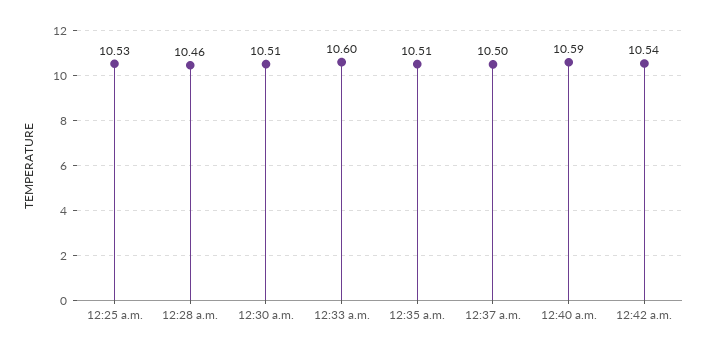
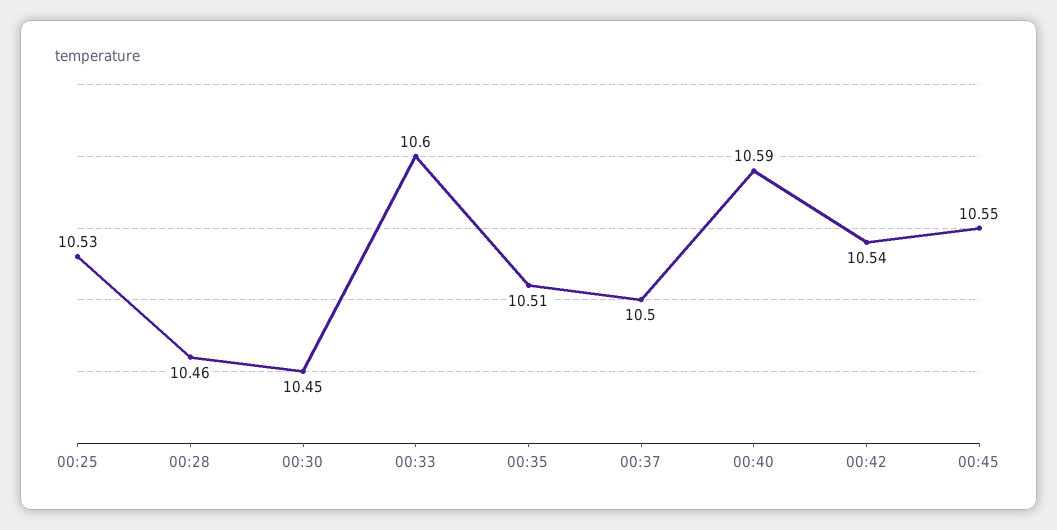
12:30 a.m.: 10.51 -> 10.45
00:45: none -> 10.55

